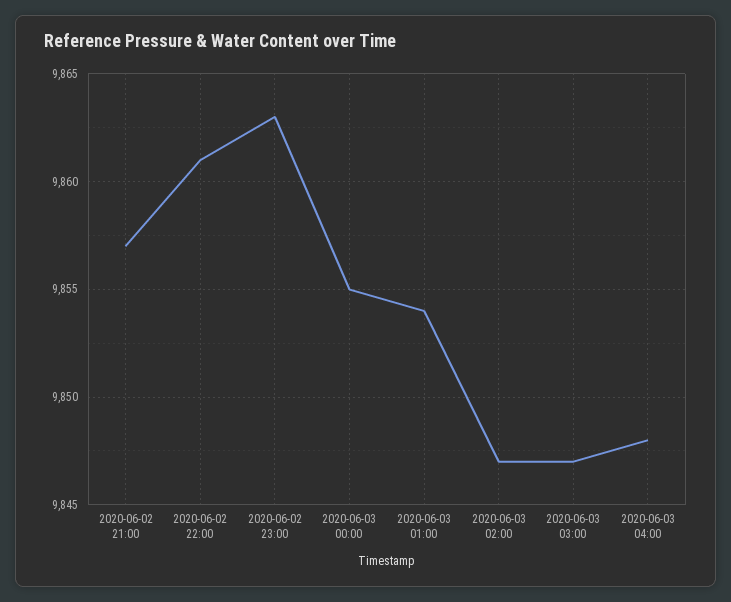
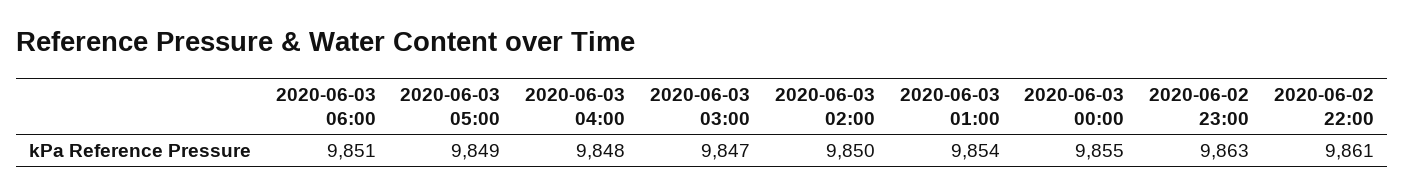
2020-06-02 21:00: 9857 -> none
2020-06-03 02:00: 9847 -> 9850
2020-06-03 06:00: none -> 9851
2020-06-03 05:00: none -> 9849

